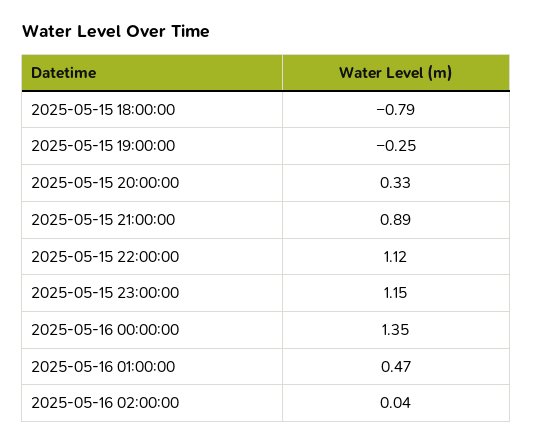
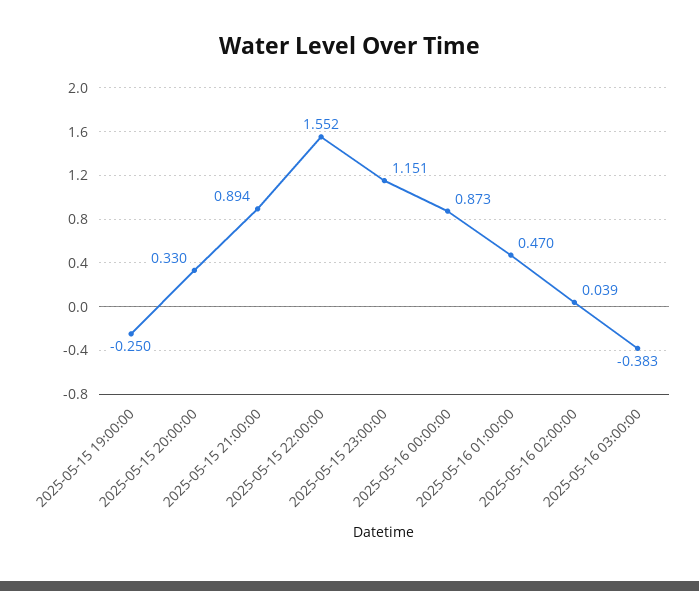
2025-05-15 18:00:00: -0.79 -> none
2025-05-15 22:00:00: 1.12 -> 1.552
2025-05-16 00:00:00: 1.35 -> 0.873
2025-05-16 03:00:00: none -> -0.383

